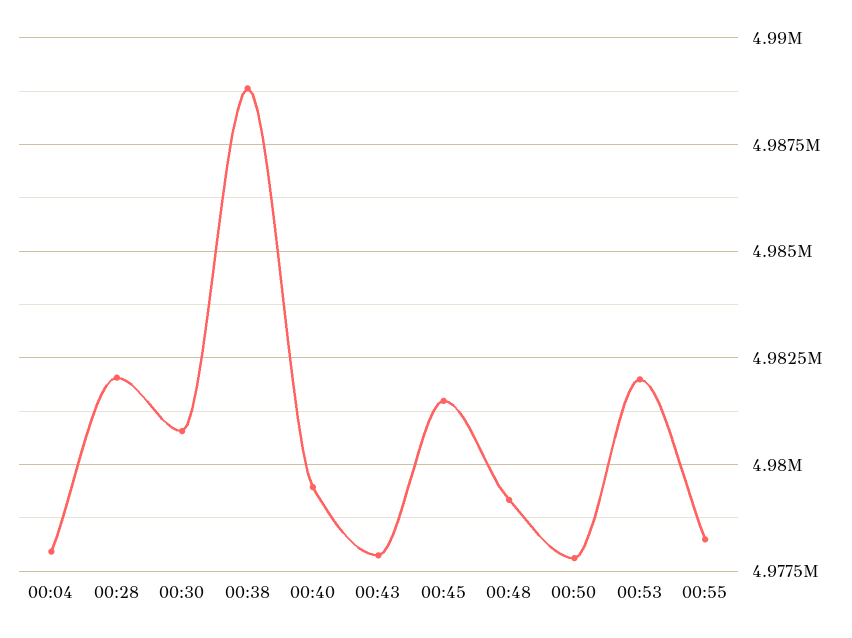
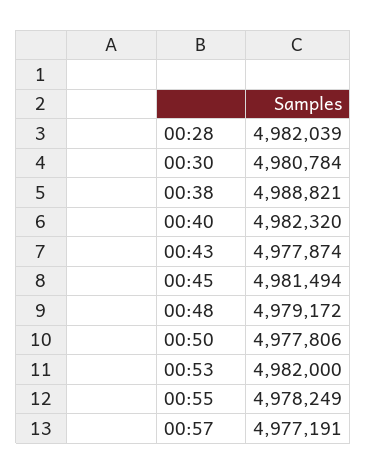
00:04: 4978000 -> none
00:40: 4979500 -> 4982320
00:57: none -> 4977191

